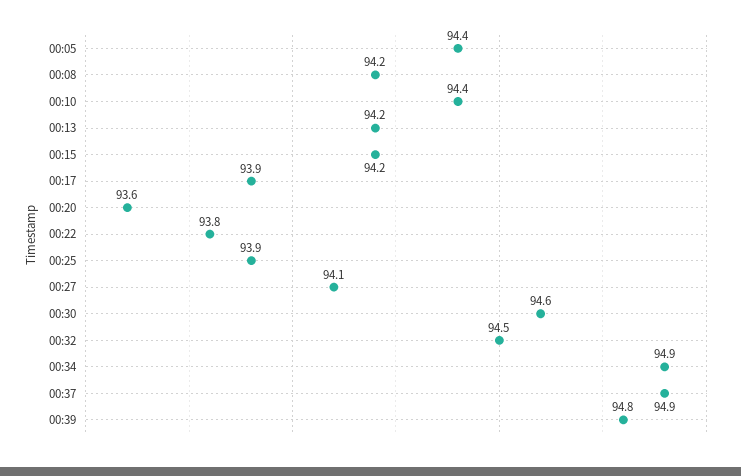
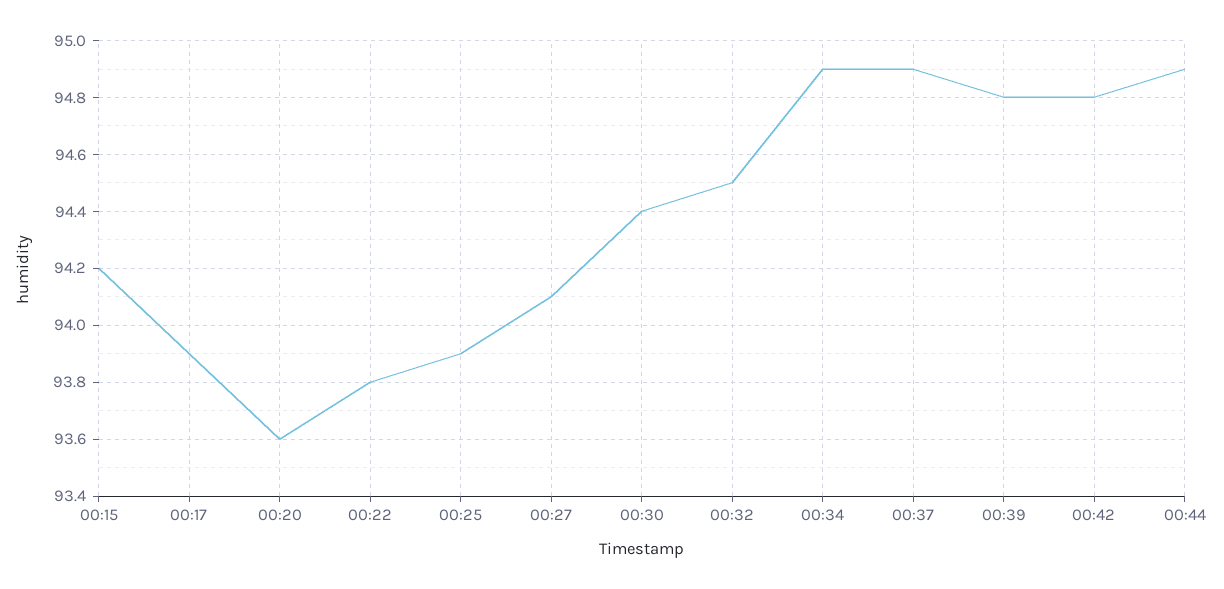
00:05: 94.4 -> none
00:08: 94.2 -> none
00:10: 94.4 -> none
00:13: 94.2 -> none
00:30: 94.6 -> 94.4
00:42: none -> 94.8
00:44: none -> 94.9

